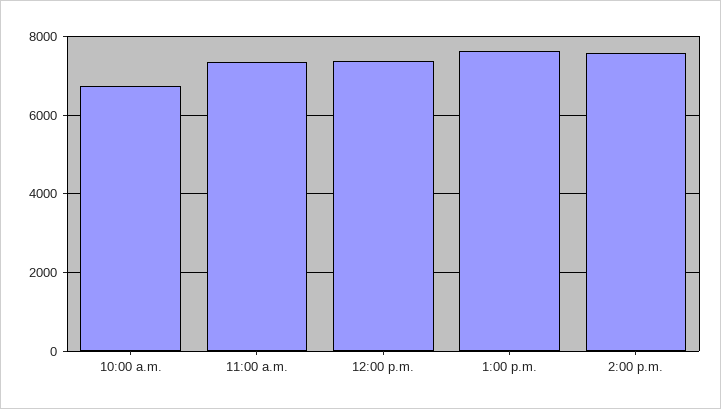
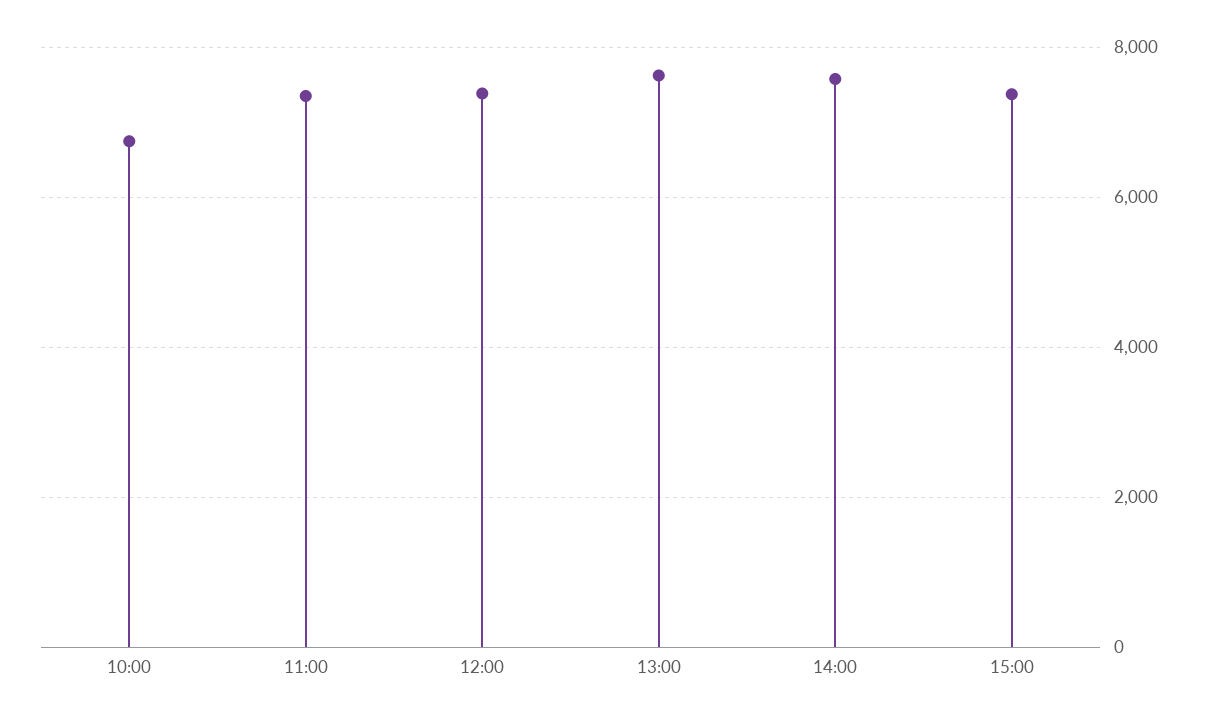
15:00: none -> 7400

